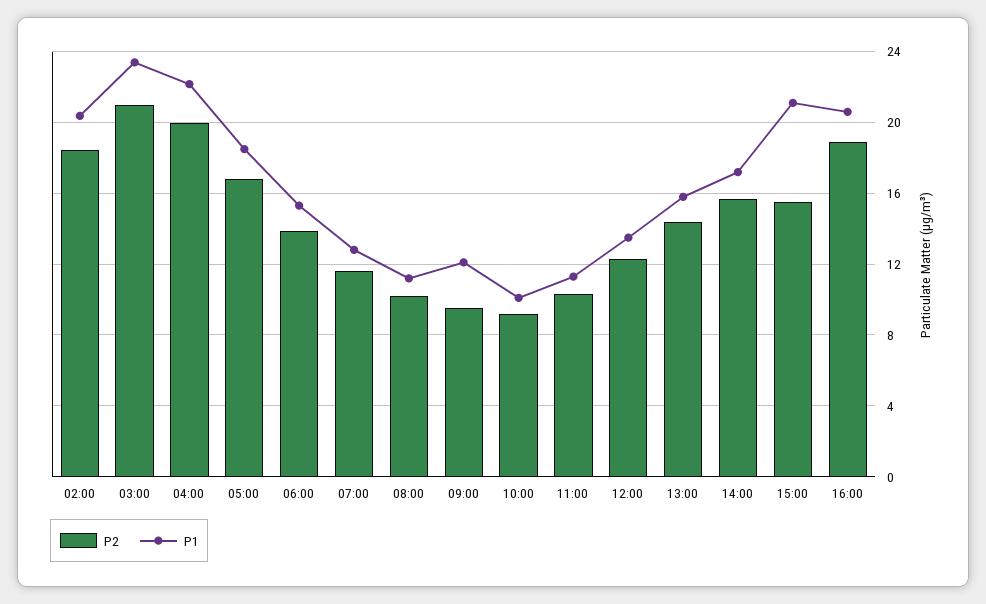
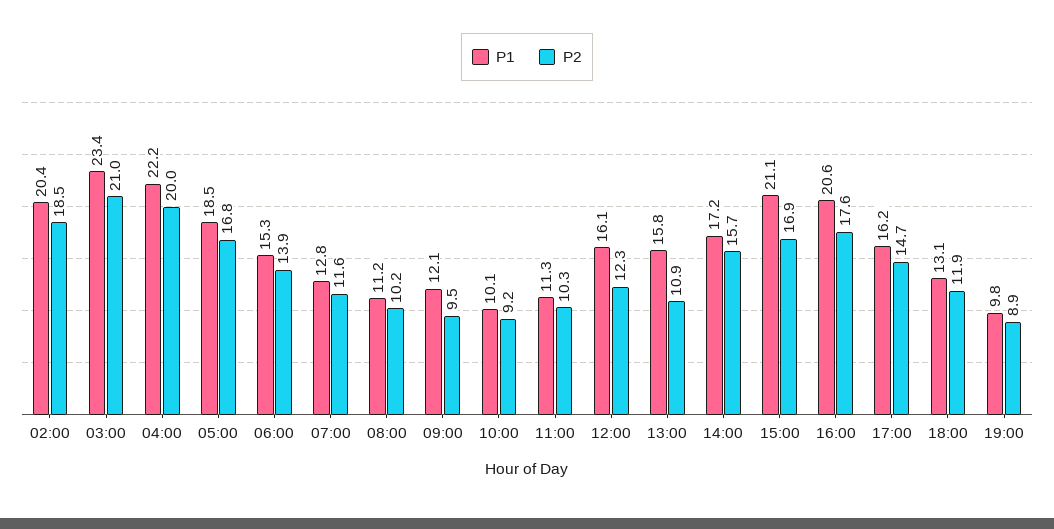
P1, 12:00: 13.5 -> 16.1
P2, 13:00: 14.5 -> 10.9
P2, 15:00: 15.5 -> 16.9
P2, 16:00: 19 -> 17.6
P1, 17:00: none -> 16.2
P2, 17:00: none -> 14.7
P1, 18:00: none -> 13.1
P2, 18:00: none -> 11.9
P1, 19:00: none -> 9.8
P2, 19:00: none -> 8.9

